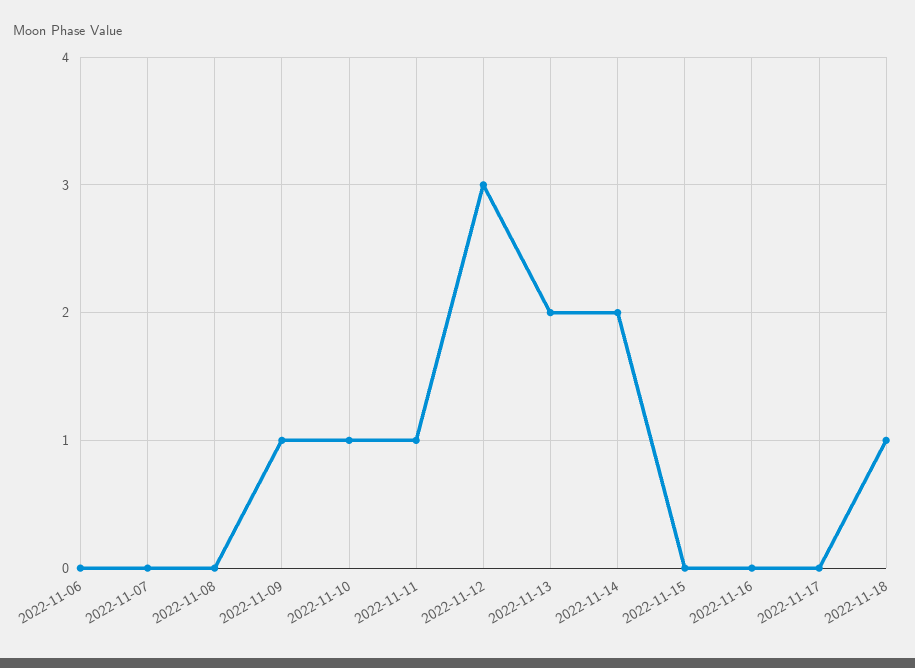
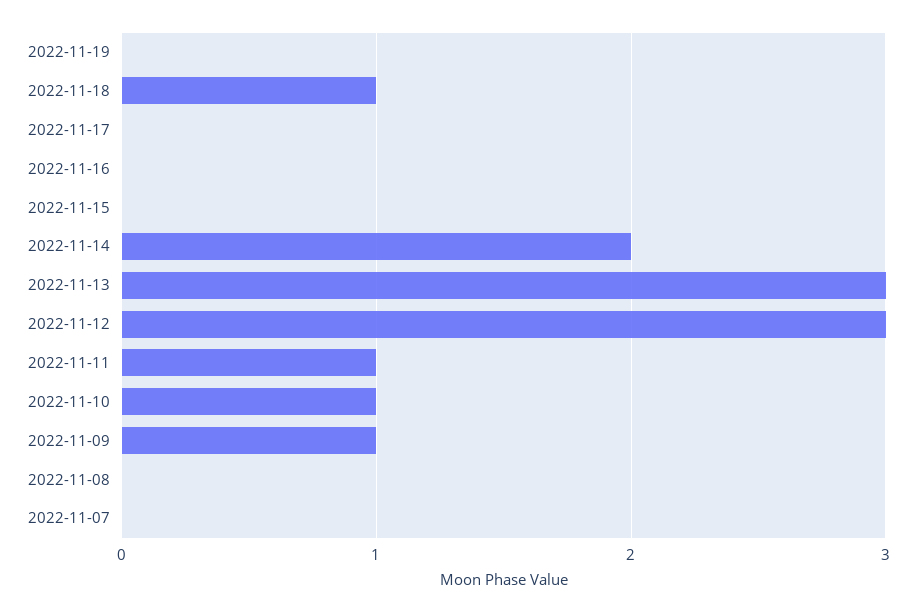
2022-11-06: 0 -> none
2022-11-13: 2 -> 3
2022-11-19: none -> 0

